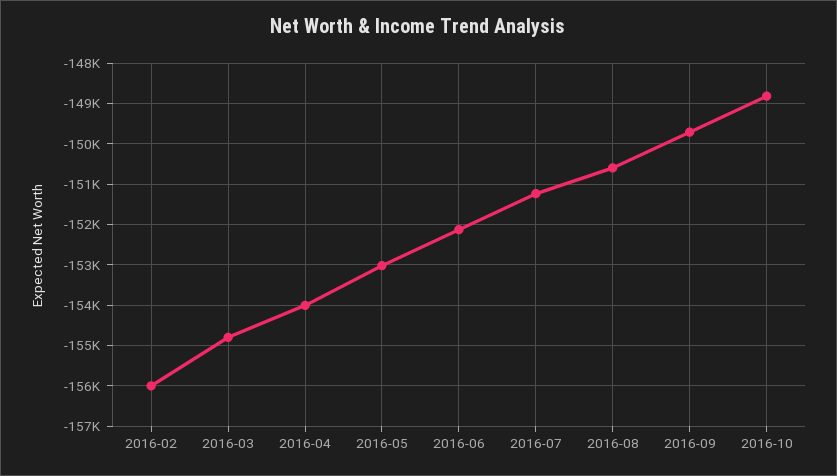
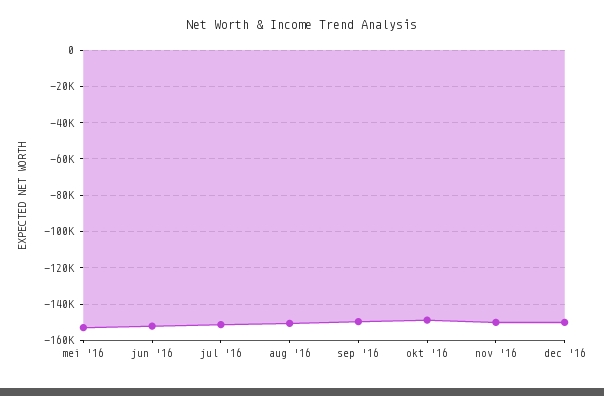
2016-02: -156000 -> none
2016-03: -154800 -> none
2016-04: -154000 -> none
nov '16: none -> -150000
dec '16: none -> -150000

